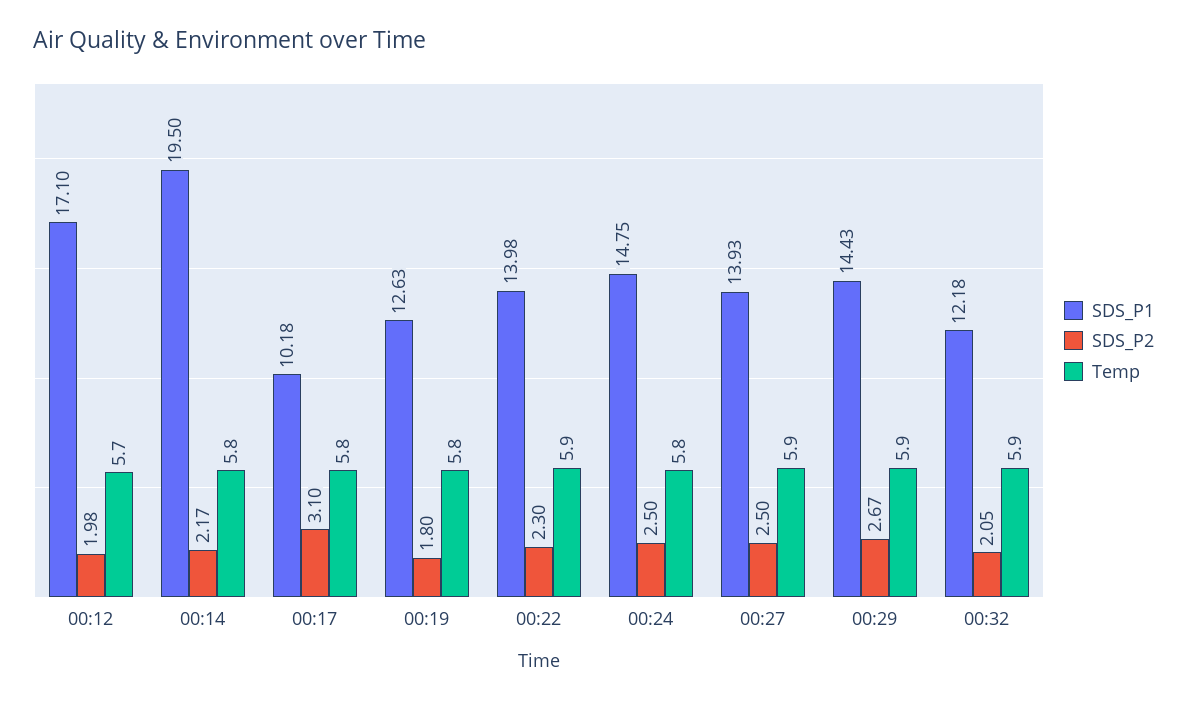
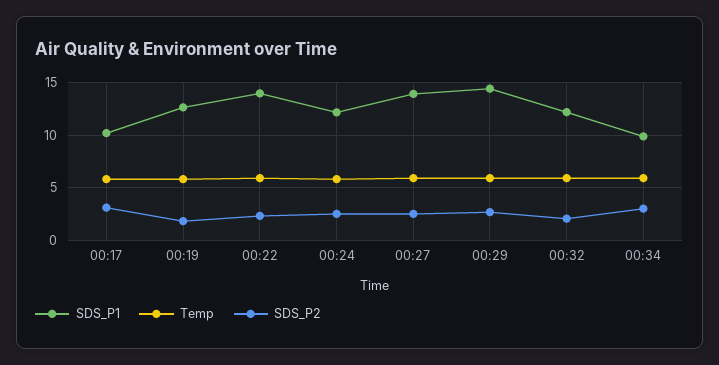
SDS_P1, 00:12: 17.1 -> none
SDS_P2, 00:12: 1.98 -> none
Temp, 00:12: 5.7 -> none
SDS_P1, 00:14: 19.5 -> none
SDS_P2, 00:14: 2.17 -> none
Temp, 00:14: 5.8 -> none
SDS_P1, 00:24: 14.75 -> 12
SDS_P1, 00:34: none -> 10
Temp, 00:34: none -> 6
SDS_P2, 00:34: none -> 3

